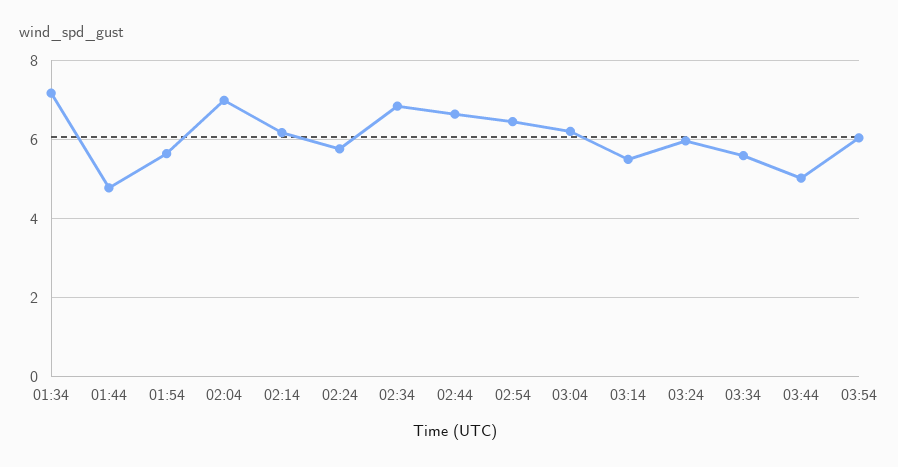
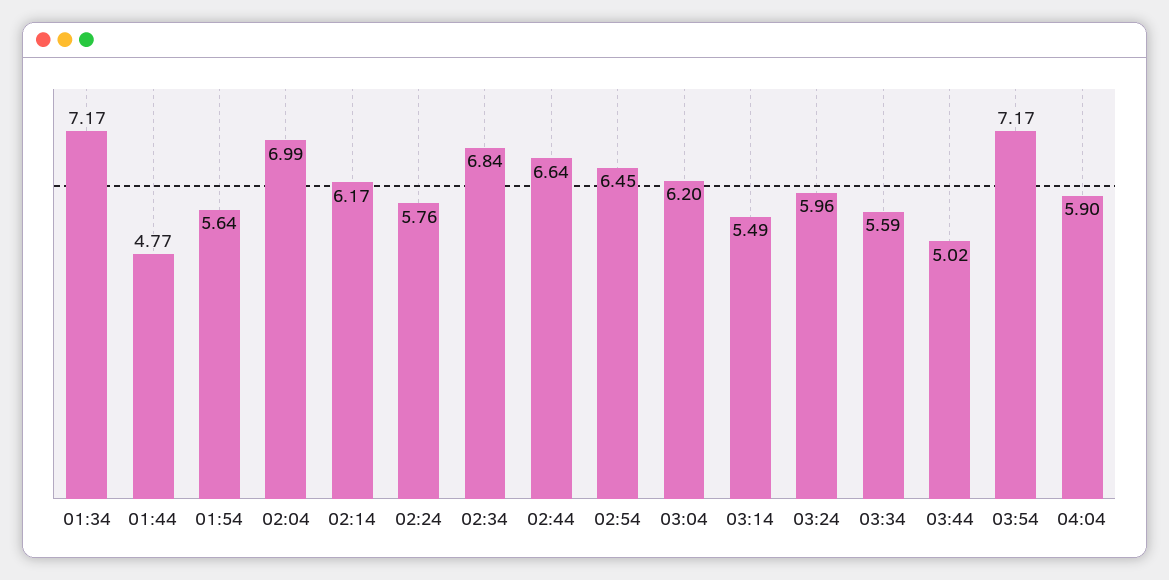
03:54: 6 -> 7.17
04:04: none -> 5.9

